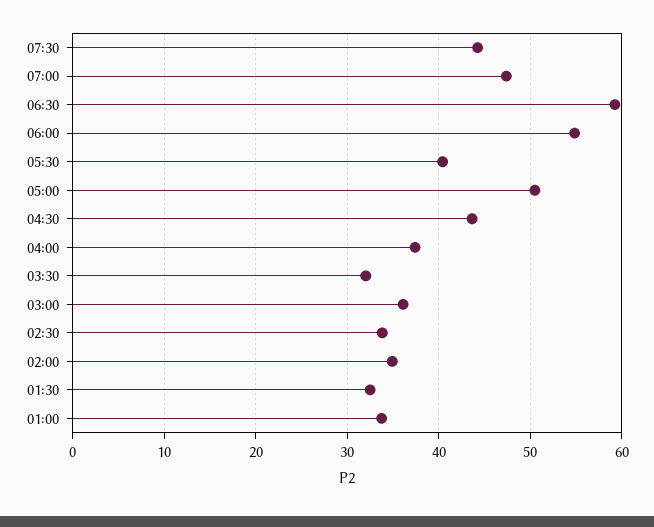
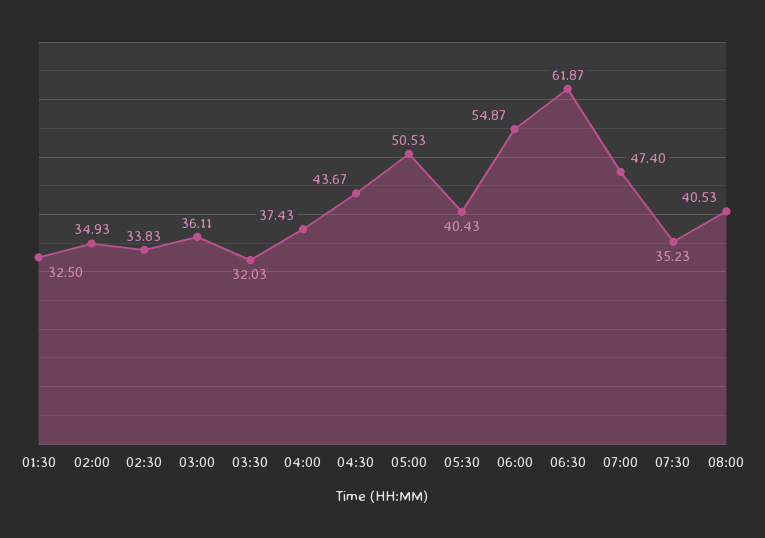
07:30: 44 -> 35.23
06:30: 59 -> 61.87
01:00: 34 -> none
08:00: none -> 40.53

